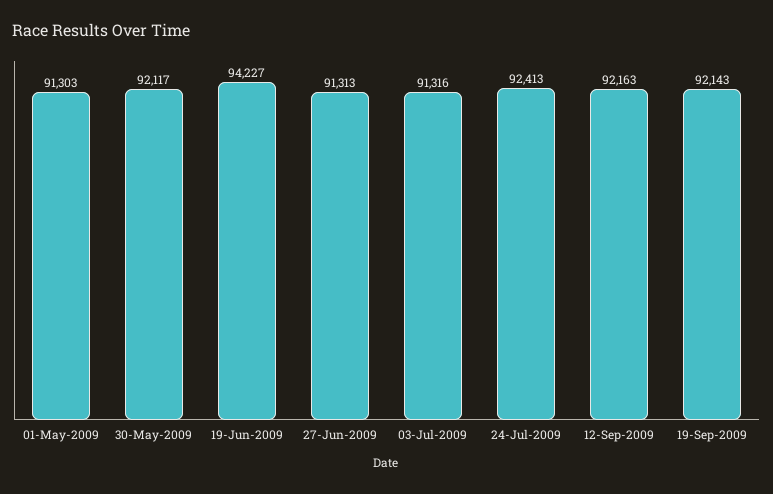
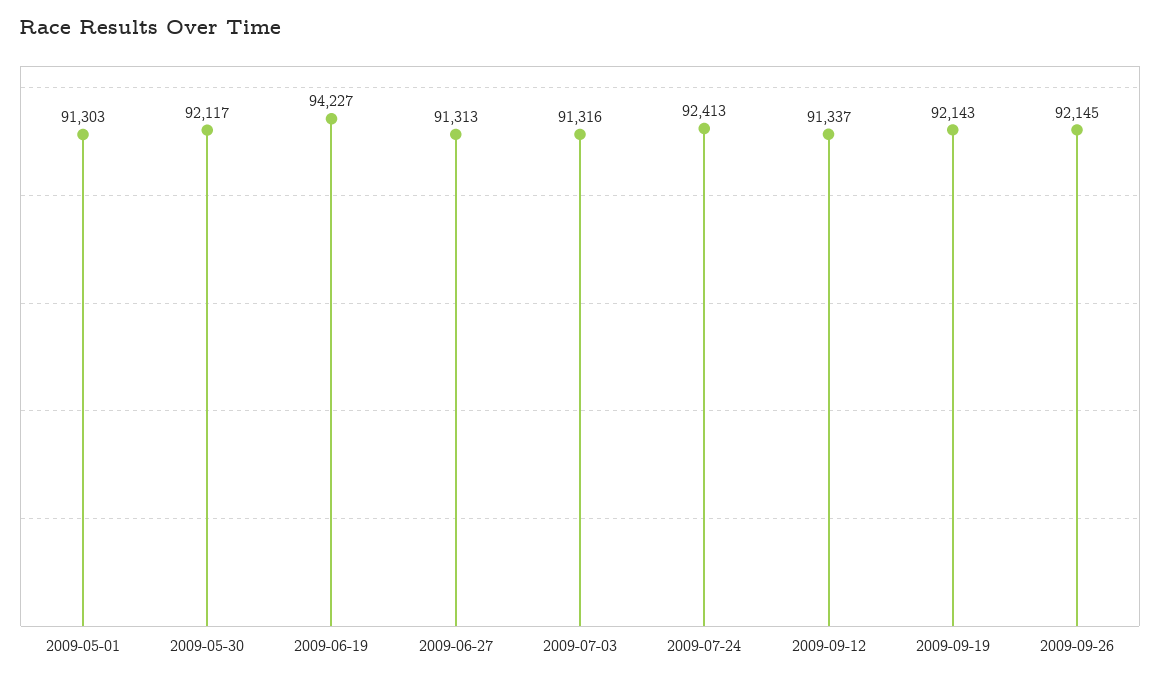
12-Sep-2009: 92163 -> 91337
2009-09-26: none -> 92145

